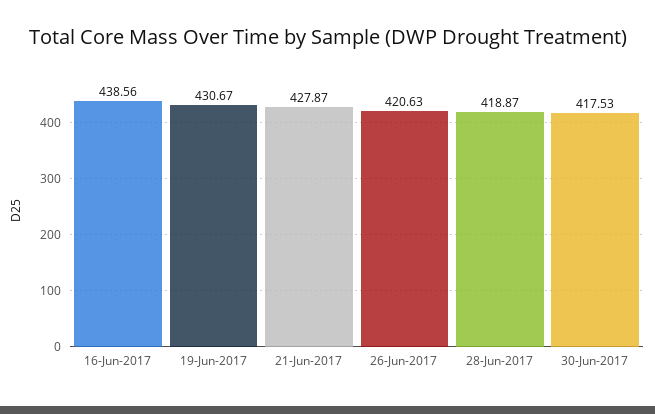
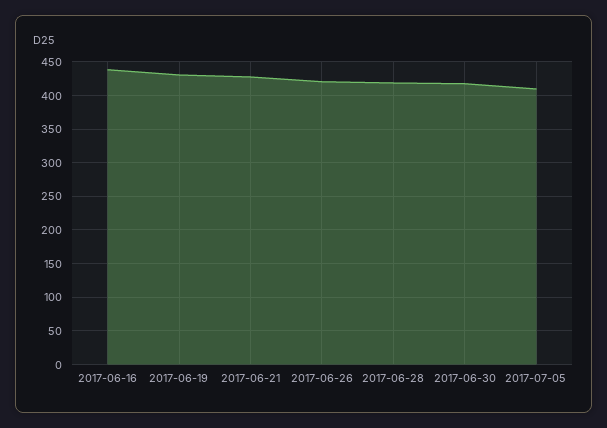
2017-07-05: none -> 410

